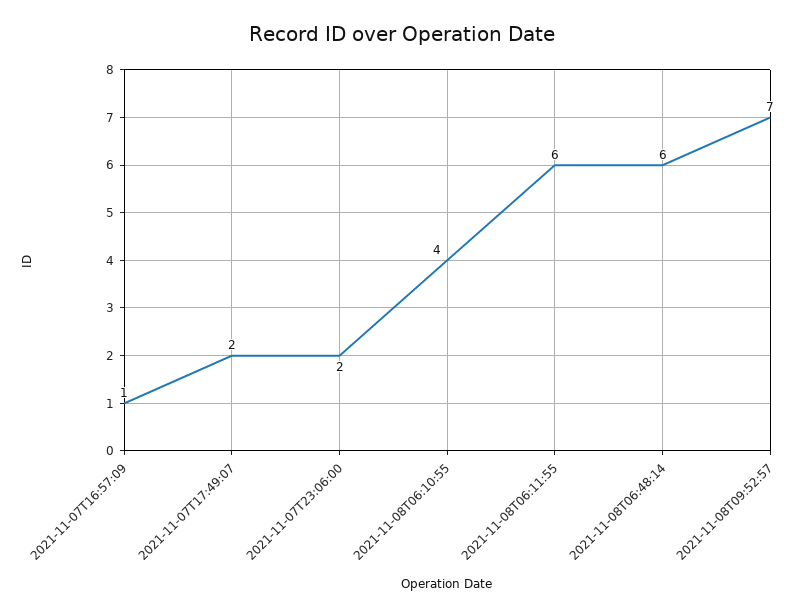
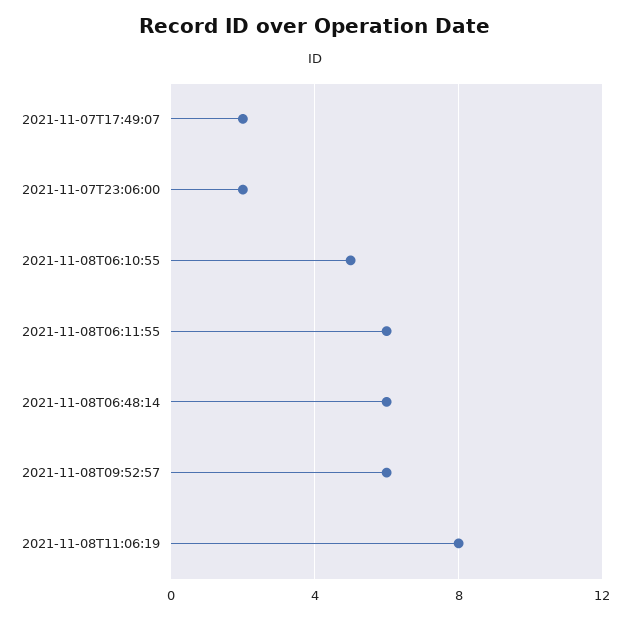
2021-11-07T16:57:09: 1 -> none
2021-11-08T06:10:55: 4 -> 5
2021-11-08T09:52:57: 7 -> 6
2021-11-08T11:06:19: none -> 8

